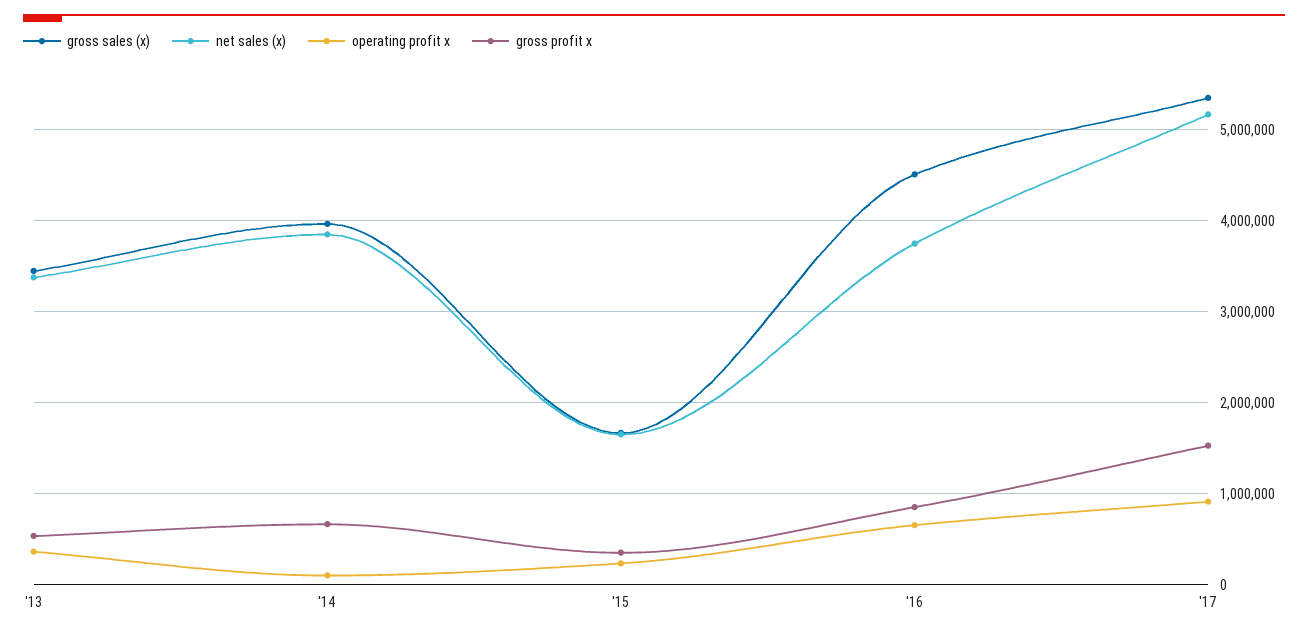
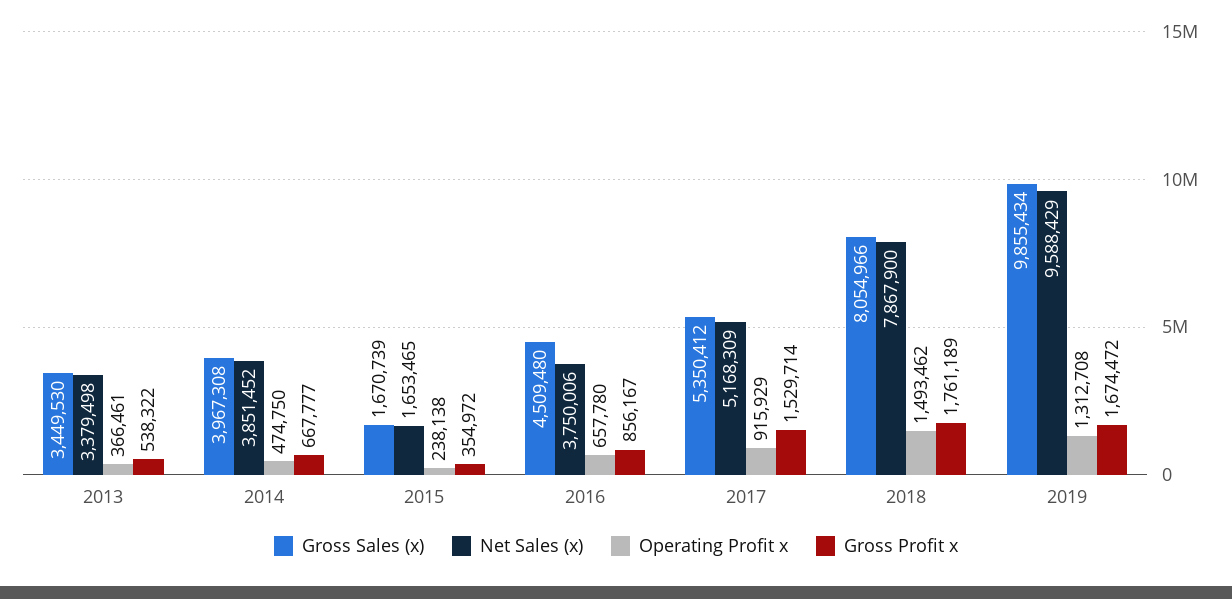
operating profit x, '14: 100000 -> 474750
gross sales (x), 2018: none -> 8054966
net sales (x), 2018: none -> 7867900
operating profit x, 2018: none -> 1493462
gross profit x, 2018: none -> 1761189
gross sales (x), 2019: none -> 9855434
net sales (x), 2019: none -> 9588429
operating profit x, 2019: none -> 1312708
gross profit x, 2019: none -> 1674472

